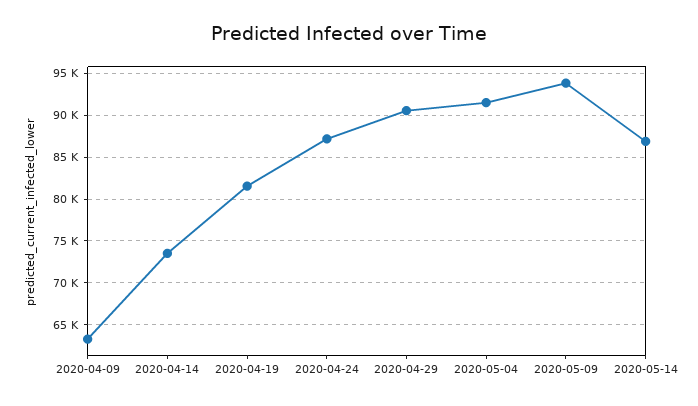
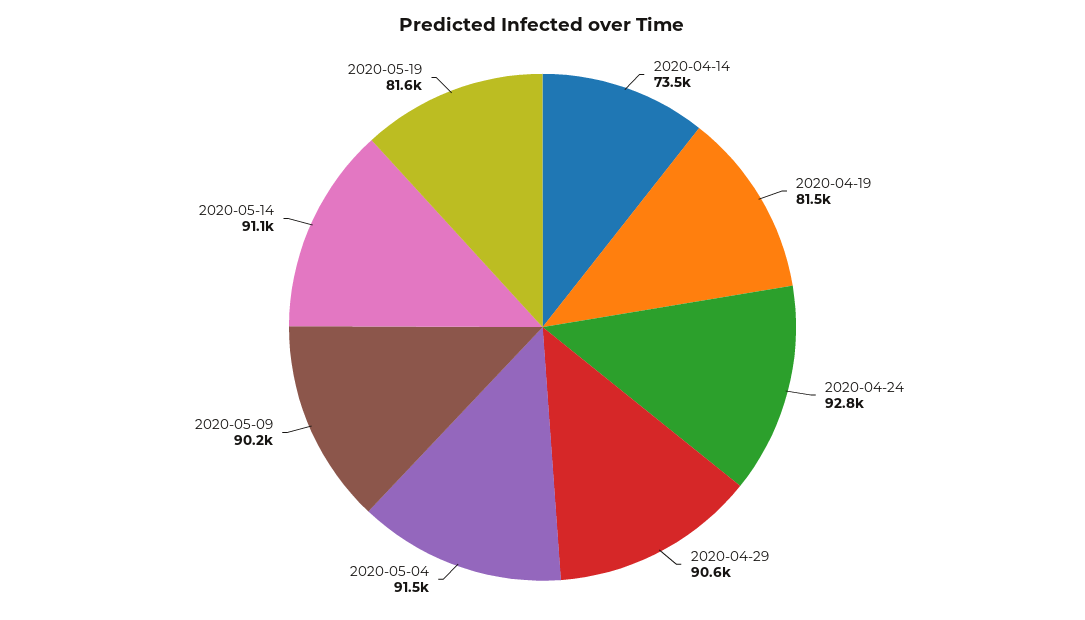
2020-04-09: 63000 -> none
2020-04-24: 87000 -> 92800
2020-05-09: 94000 -> 90200
2020-05-14: 87000 -> 91100
2020-05-19: none -> 81600

